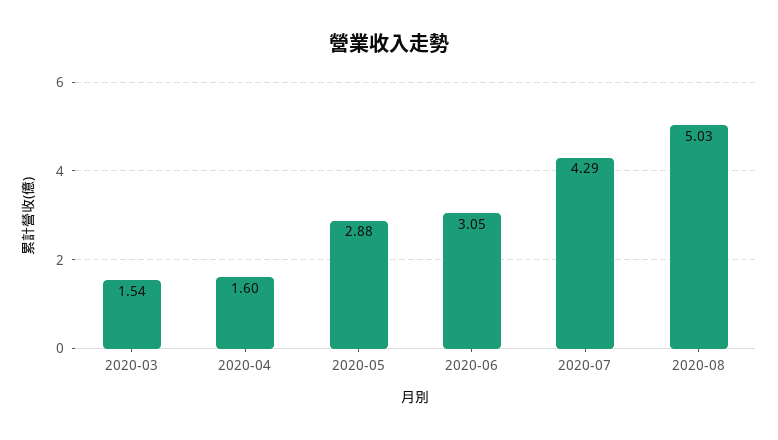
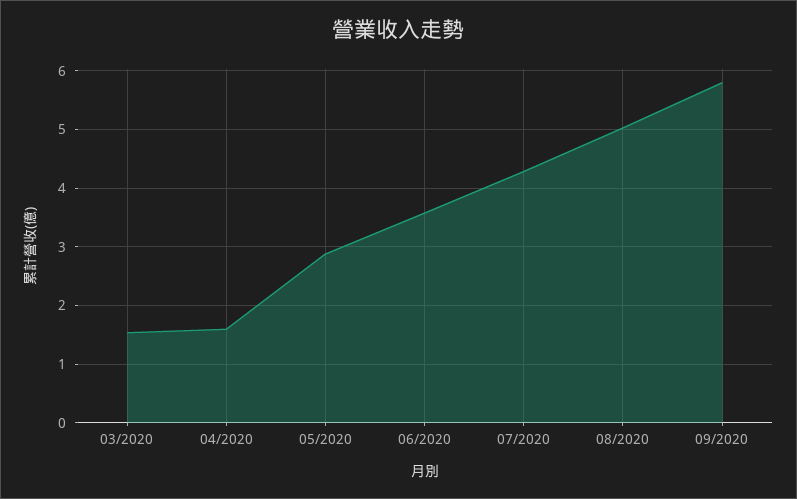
2020-06: 3.05 -> 3.6
09/2020: none -> 5.8

